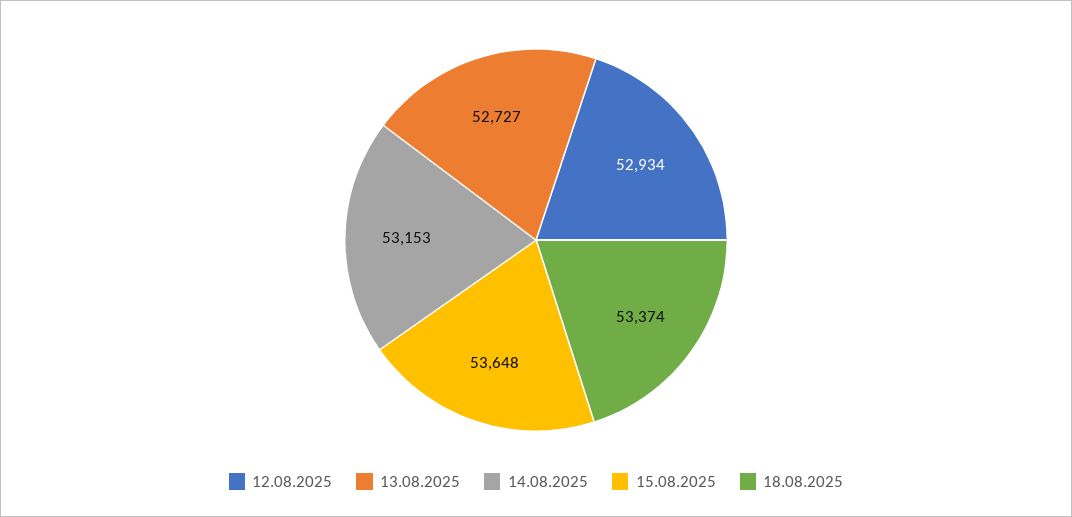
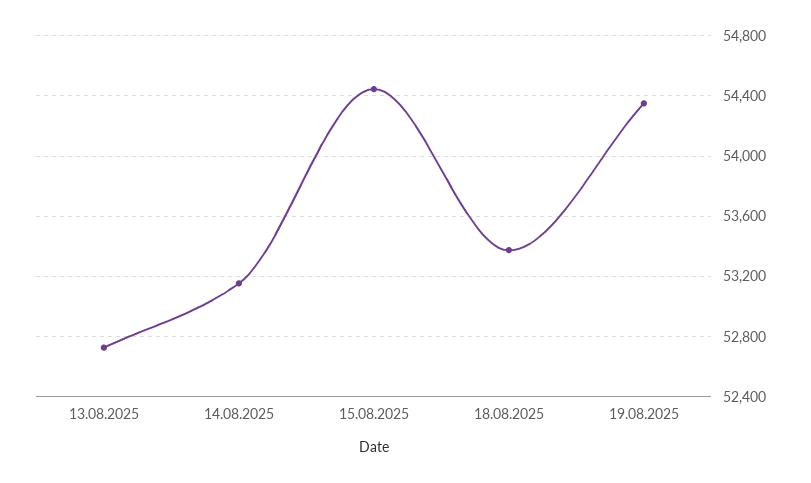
12.08.2025: 52934 -> none
15.08.2025: 53648 -> 54450
19.08.2025: none -> 54350

